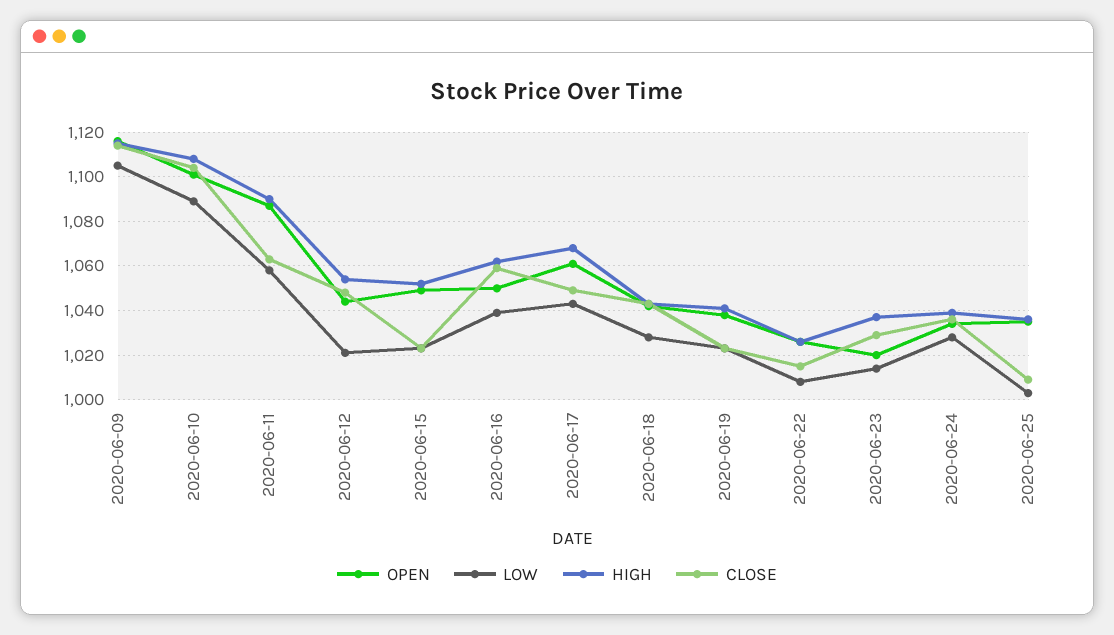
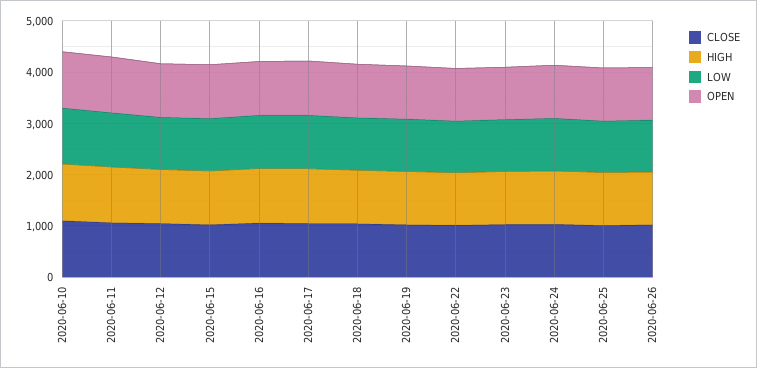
OPEN, 2020-06-09: 1115 -> none
LOW, 2020-06-09: 1105 -> none
HIGH, 2020-06-09: 1115 -> none
CLOSE, 2020-06-09: 1115 -> none
CLOSE, 2020-06-26: none -> 1000
HIGH, 2020-06-26: none -> 1000
LOW, 2020-06-26: none -> 1000
OPEN, 2020-06-26: none -> 1000

